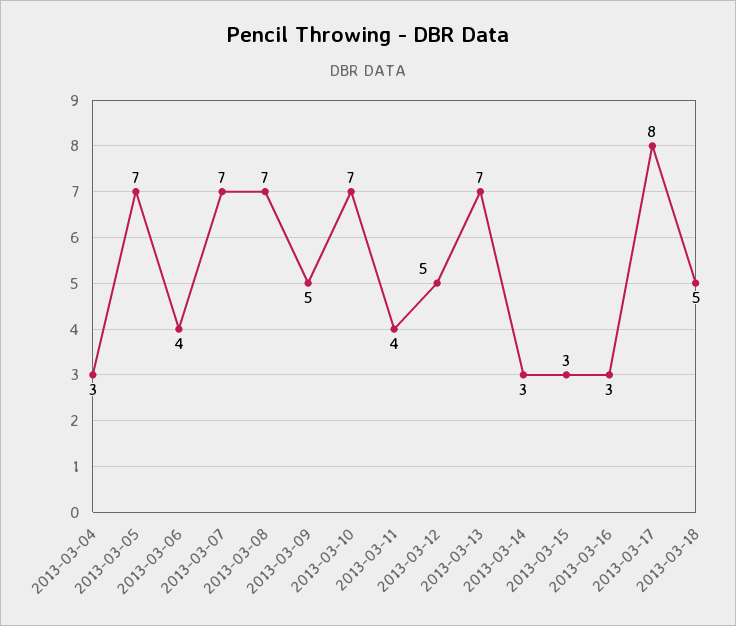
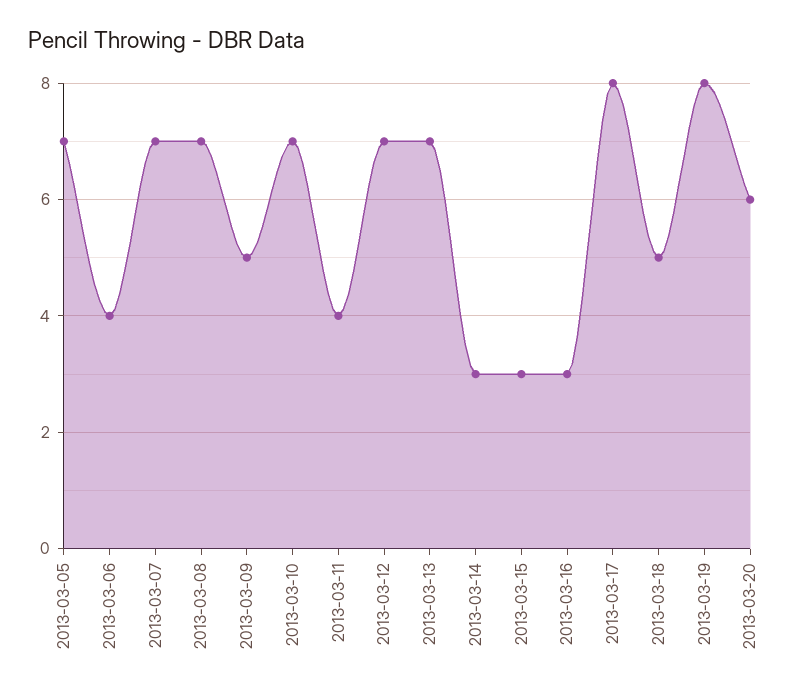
2013-03-04: 3 -> none
2013-03-12: 5 -> 7
2013-03-19: none -> 8
2013-03-20: none -> 6

